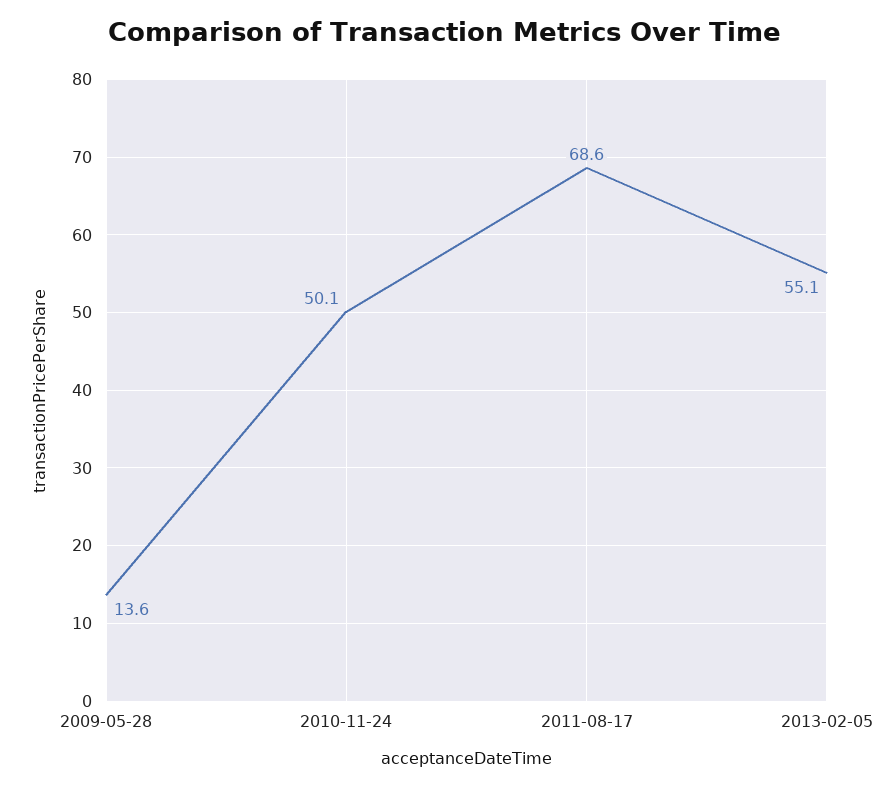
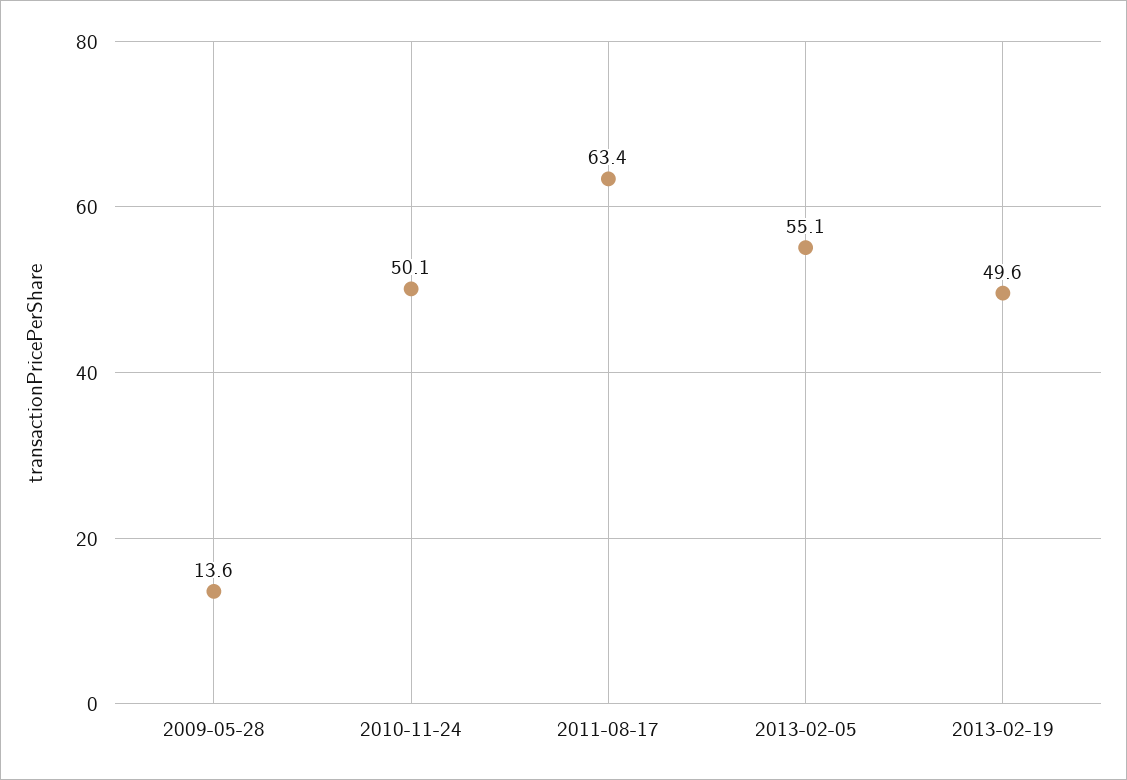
2011-08-17: 68.6 -> 63.4
2013-02-19: none -> 49.6

